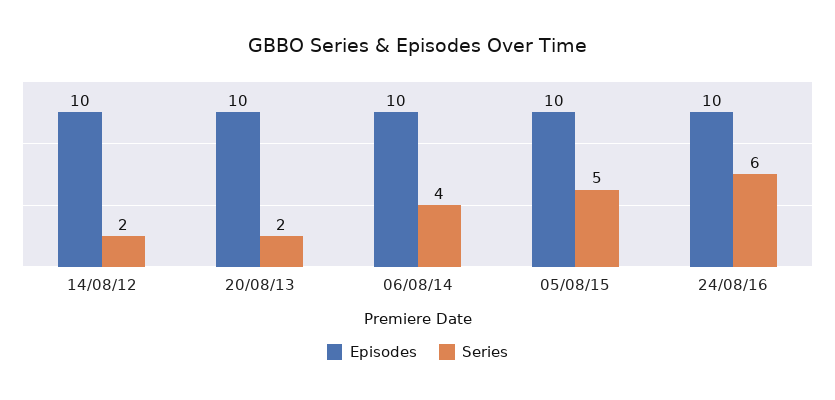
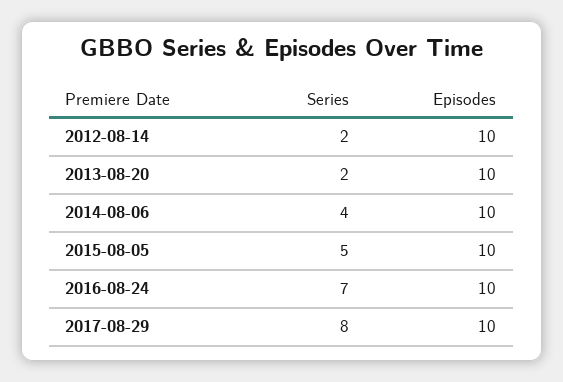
Series, 24/08/16: 6 -> 7
Series, 2017-08-29: none -> 8
Episodes, 2017-08-29: none -> 10

